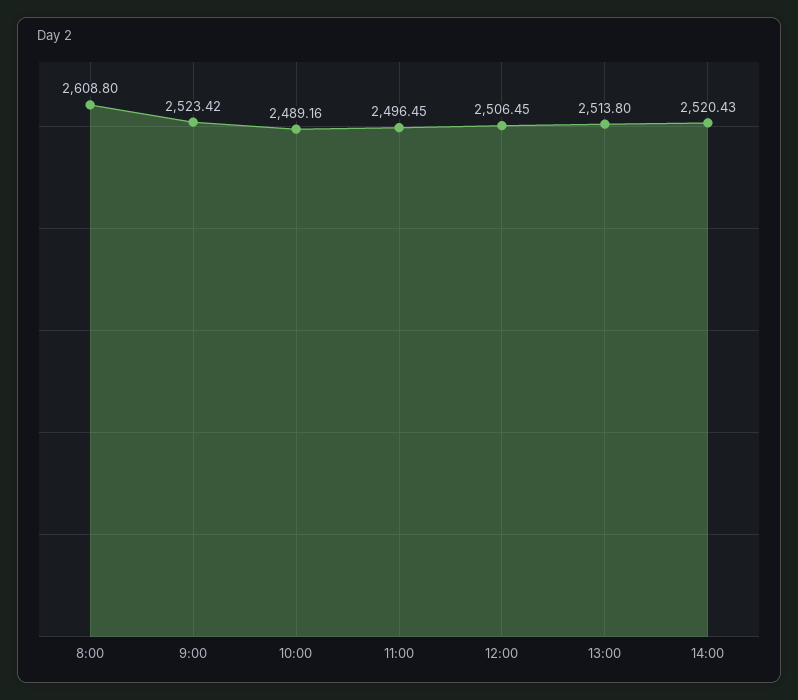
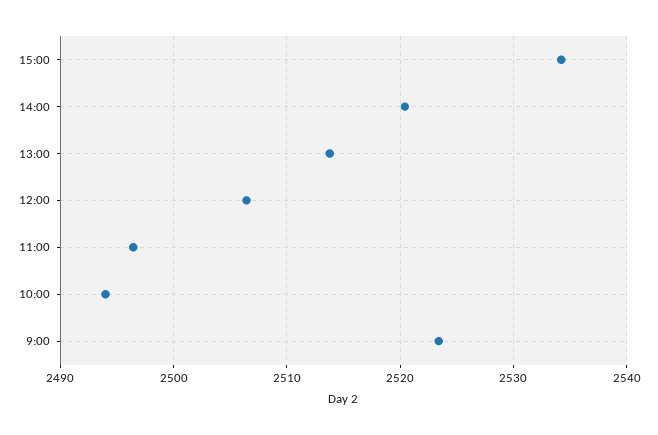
8:00: 2608.8 -> none
10:00: 2489.16 -> 2494
15:00: none -> 2534

